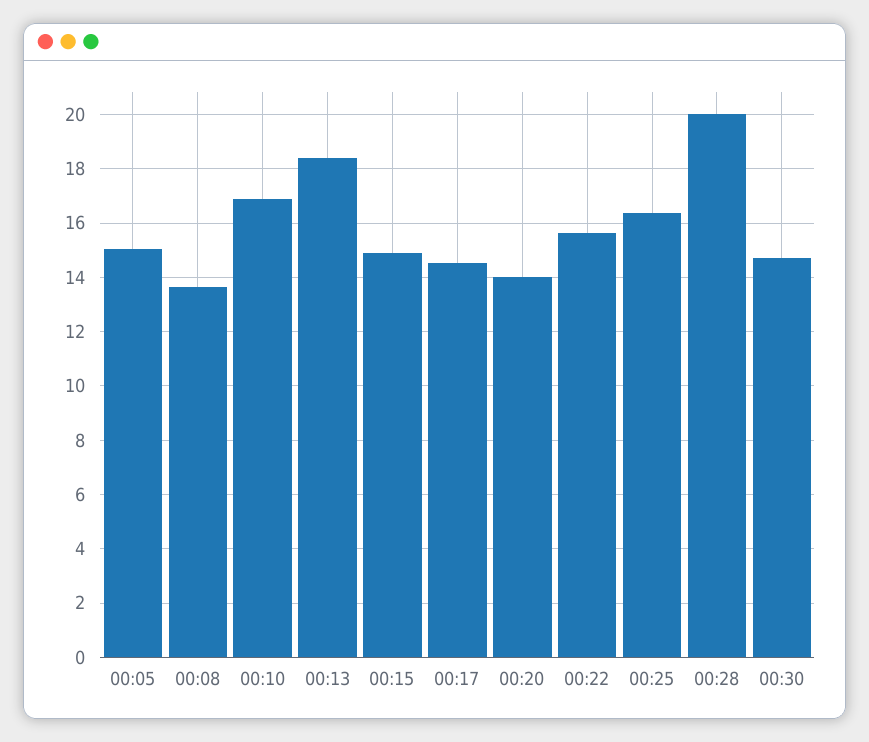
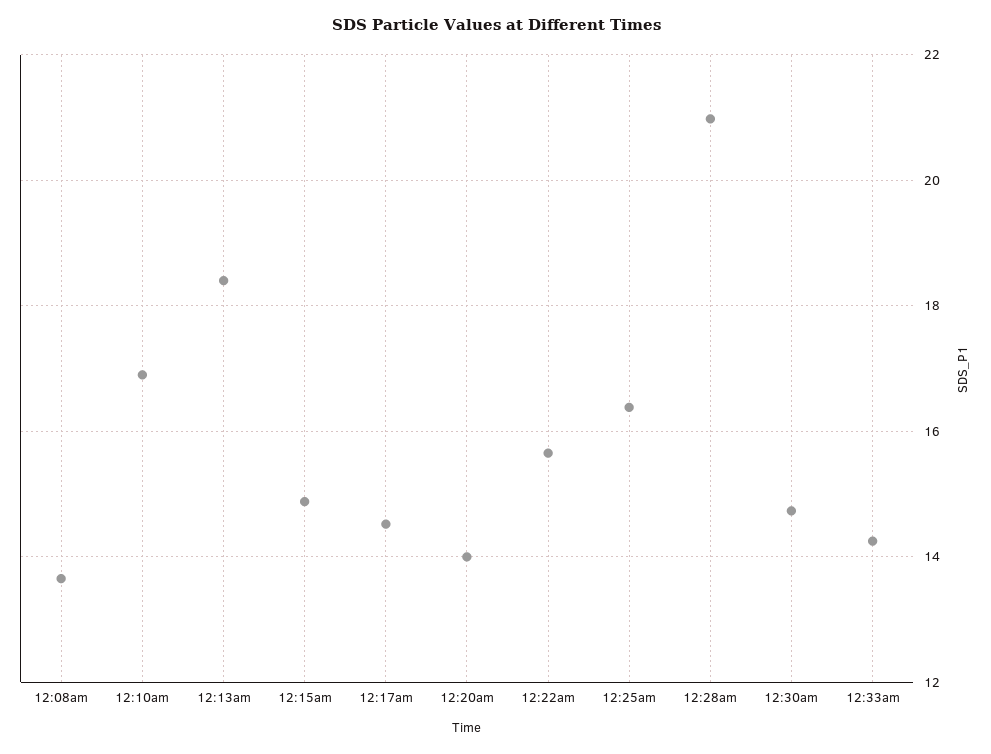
00:05: 15 -> none
00:28: 20 -> 21
12:33am: none -> 14.2

